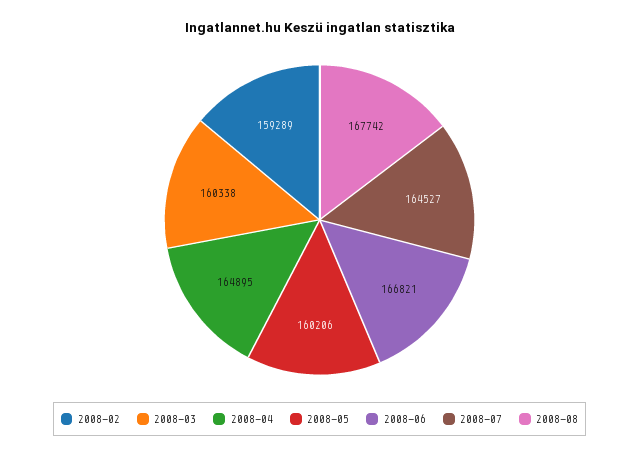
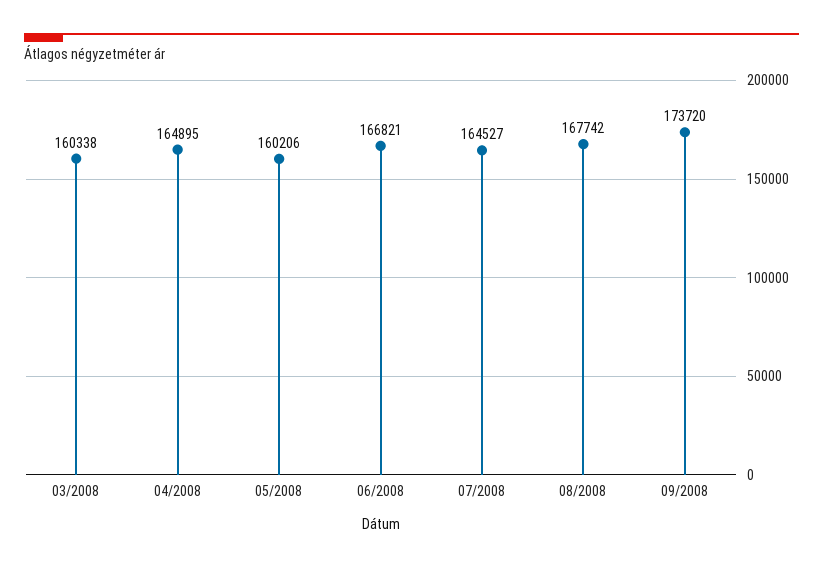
2008-02: 159289 -> none
09/2008: none -> 173720

